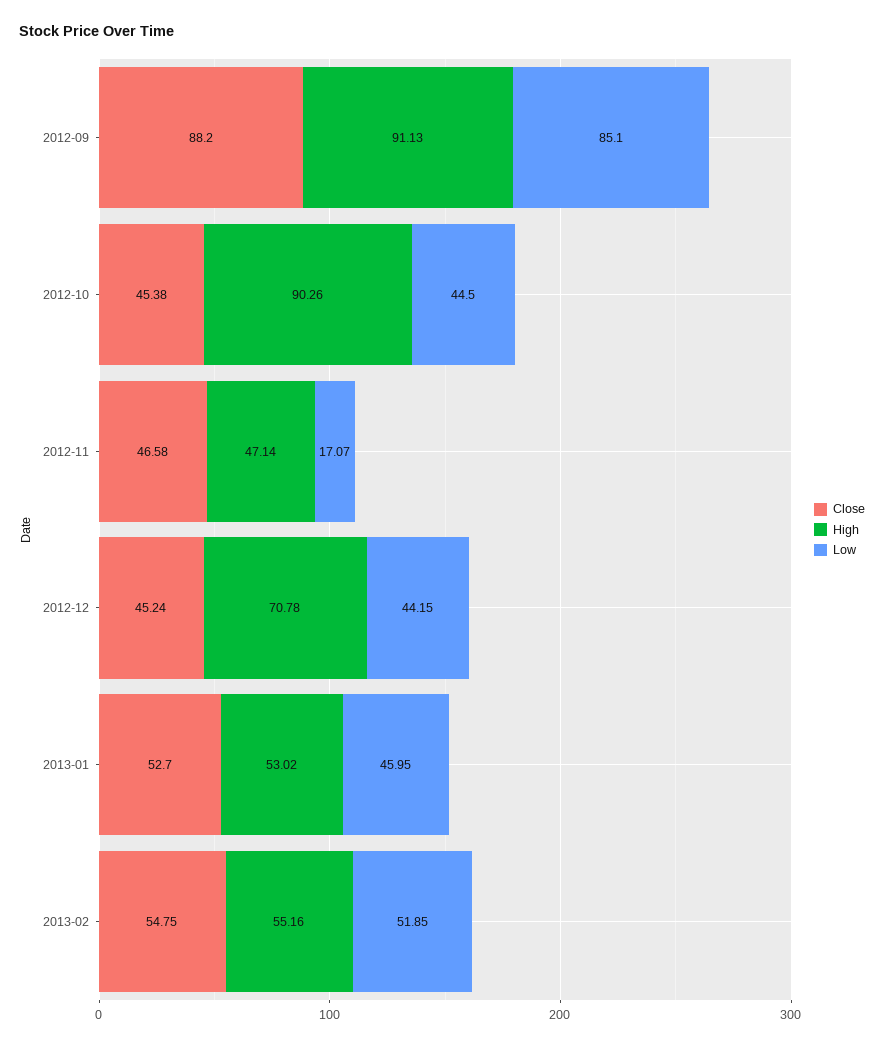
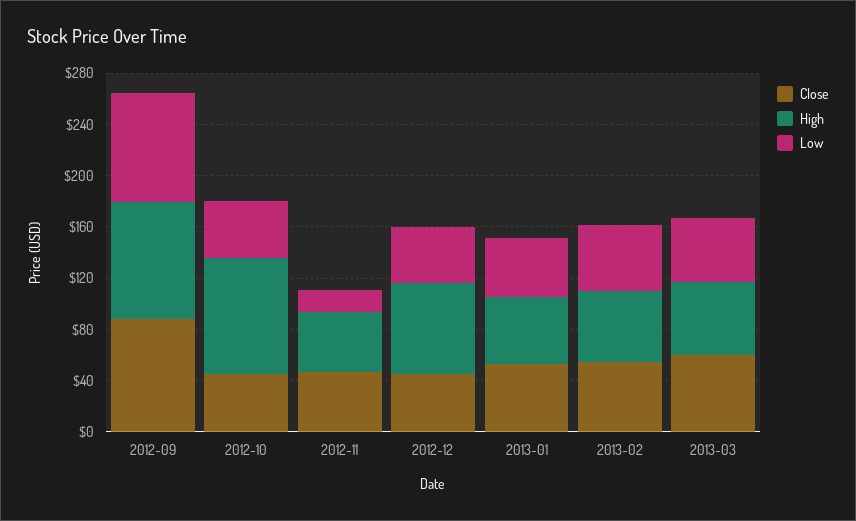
Close, 2013-03: none -> 60
High, 2013-03: none -> 60
Low, 2013-03: none -> 50

